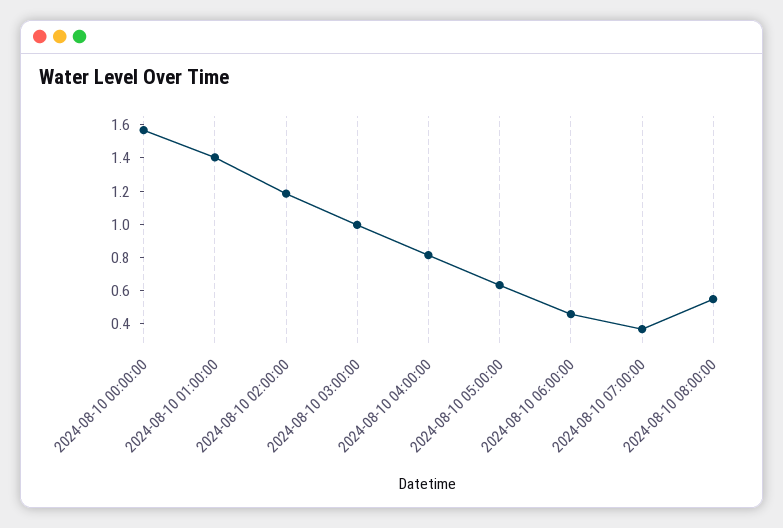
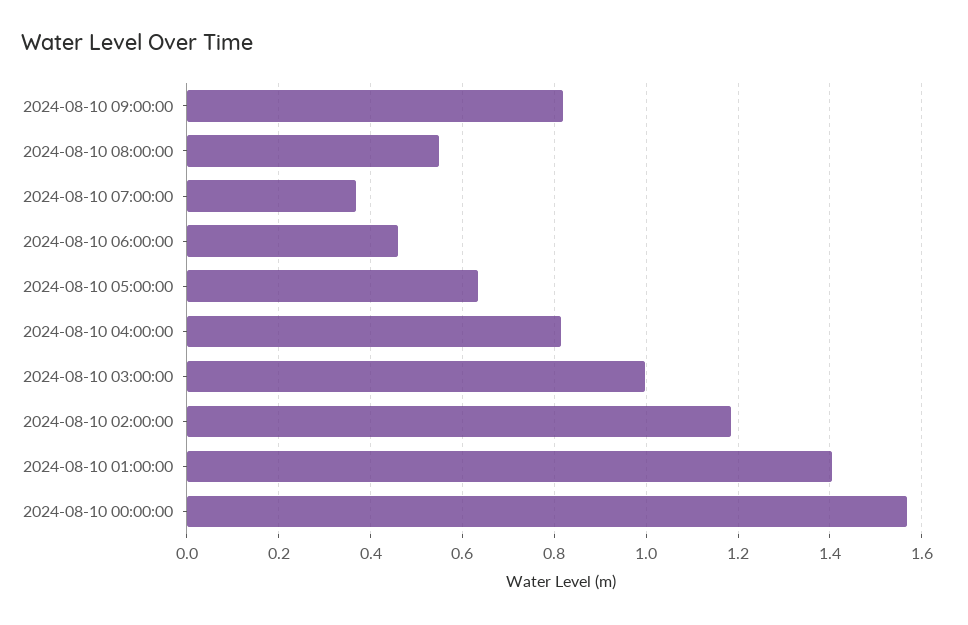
2024-08-10 09:00:00: none -> 0.82

